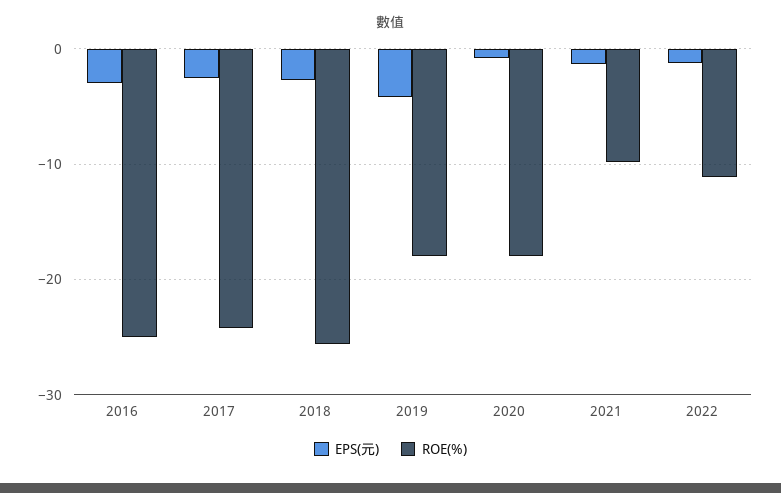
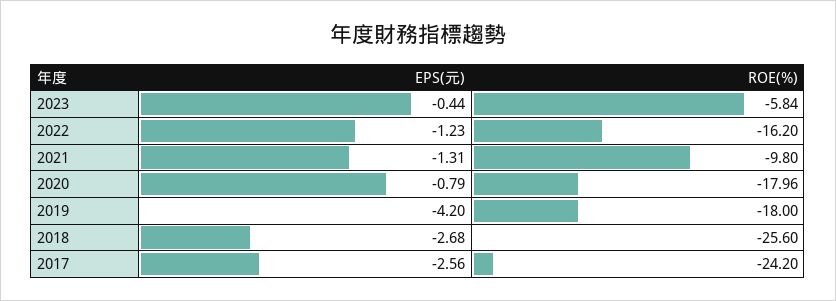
EPS(元), 2016: -3 -> none
ROE(%), 2016: -25 -> none
ROE(%), 2022: -11 -> -16.2
EPS(元), 2023: none -> -0.44
ROE(%), 2023: none -> -5.84

